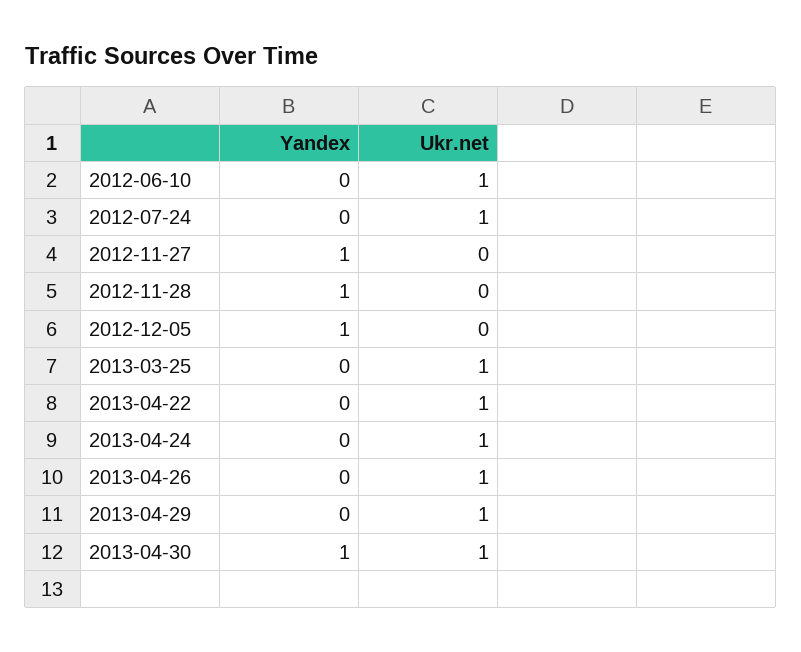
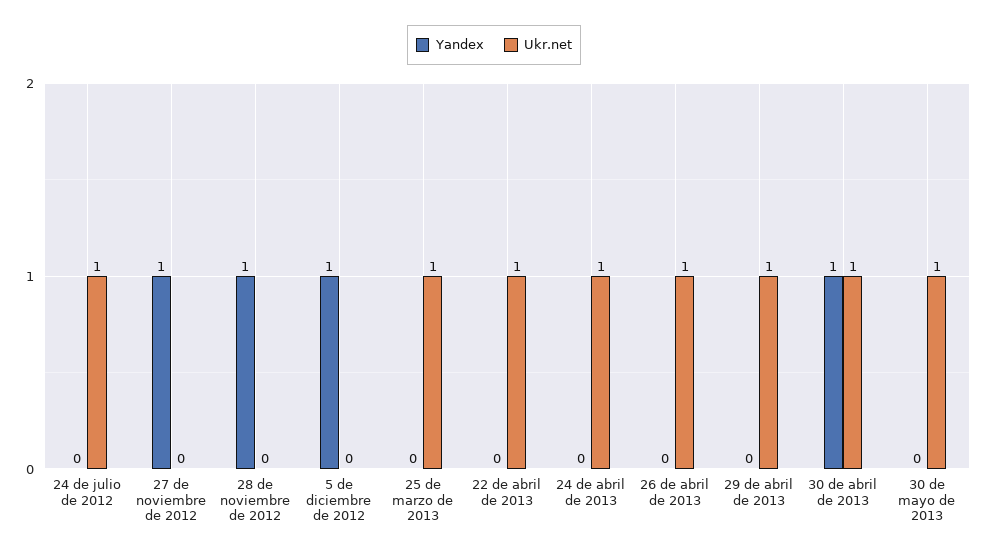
Yandex, 2012-06-10: 0 -> none
Ukr.net, 2012-06-10: 1 -> none
Yandex, 30 de mayo de 2013: none -> 0
Ukr.net, 30 de mayo de 2013: none -> 1

